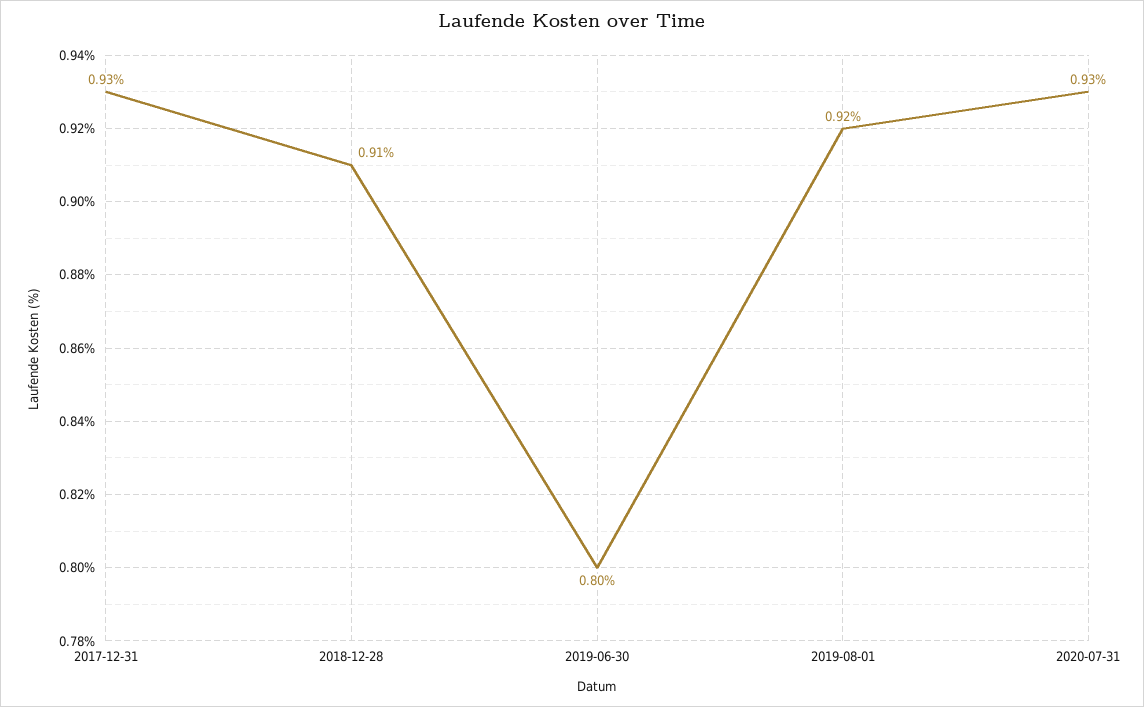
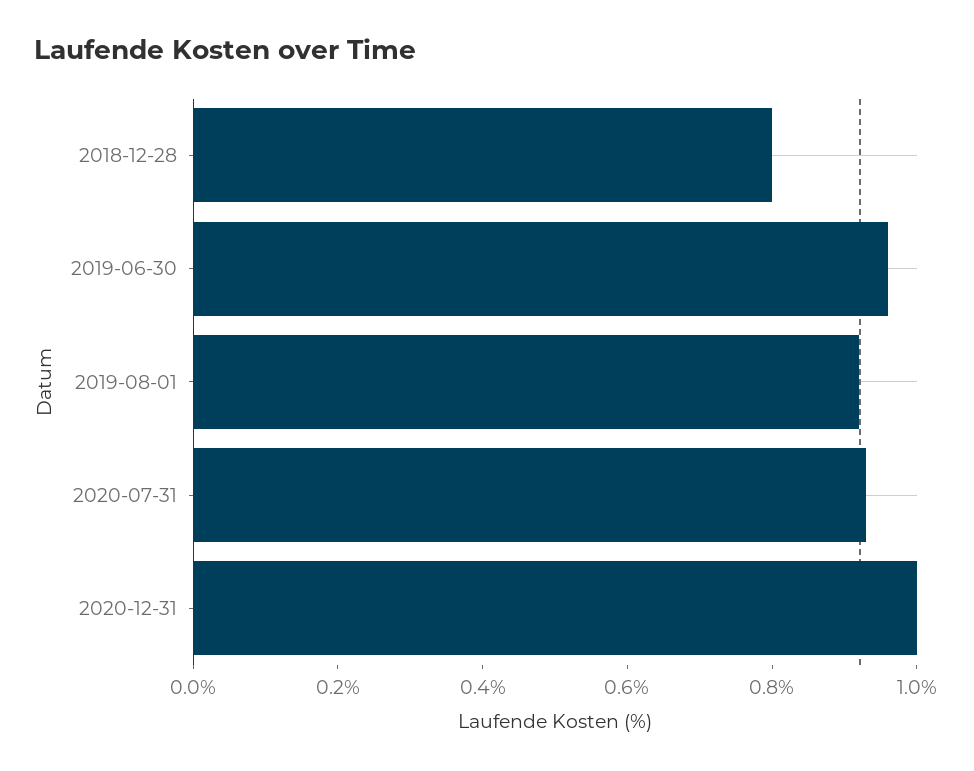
2017-12-31: 0.93 -> none
2018-12-28: 0.91 -> 0.8
2019-06-30: 0.8 -> 0.95
2020-12-31: none -> 1

